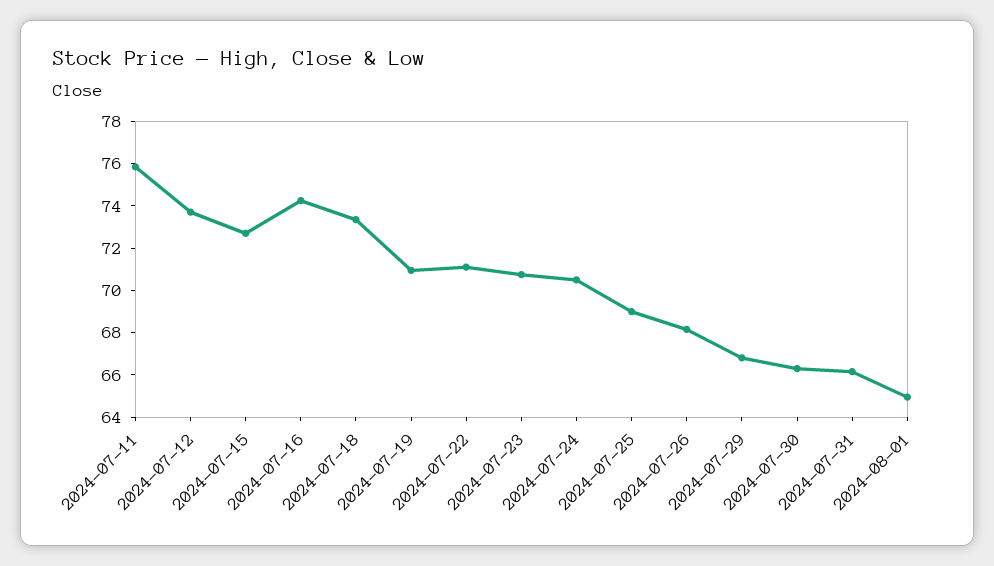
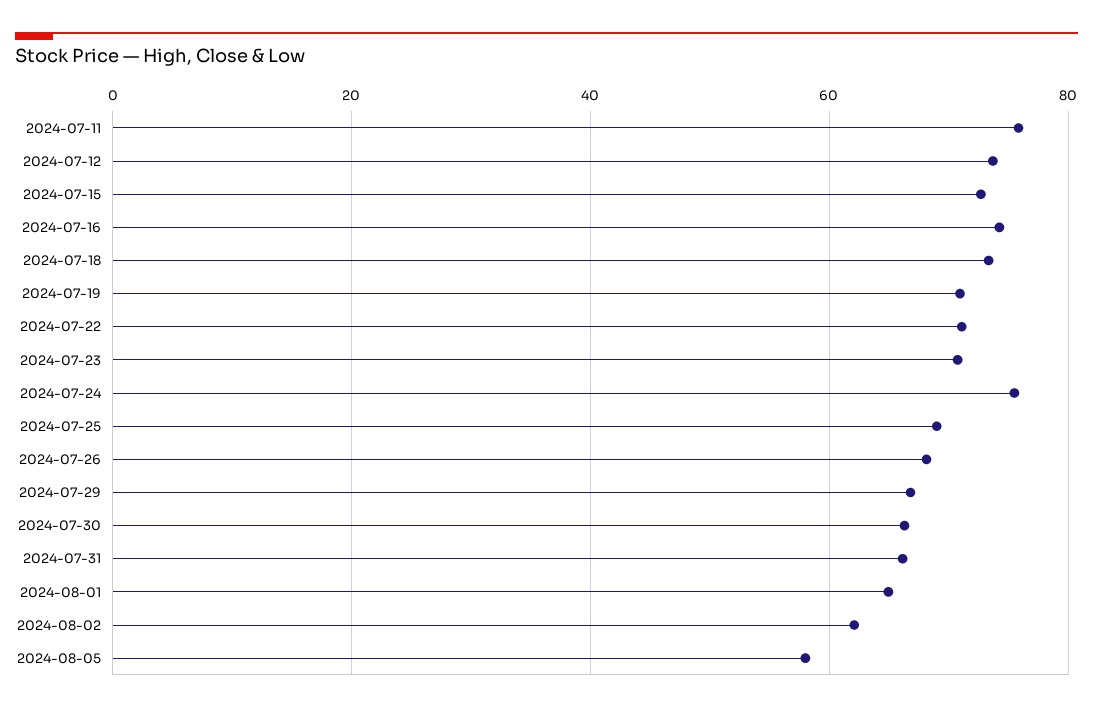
2024-07-24: 70.5 -> 76
2024-08-02: none -> 62
2024-08-05: none -> 58

